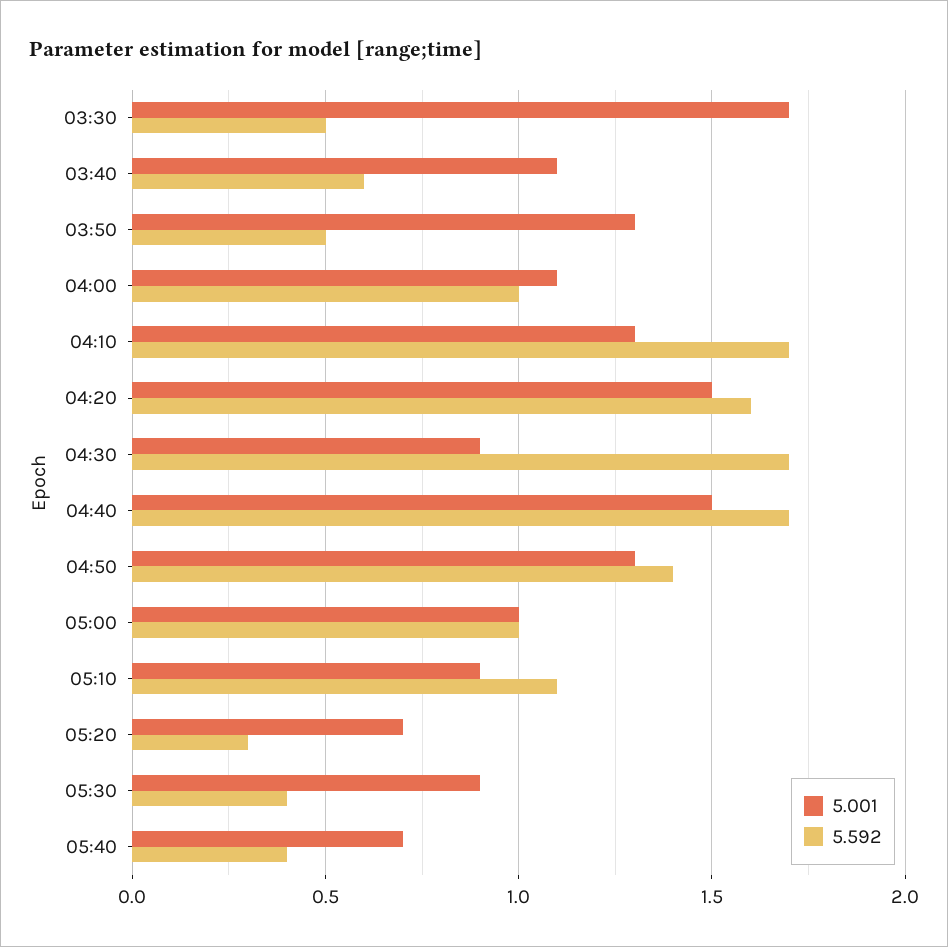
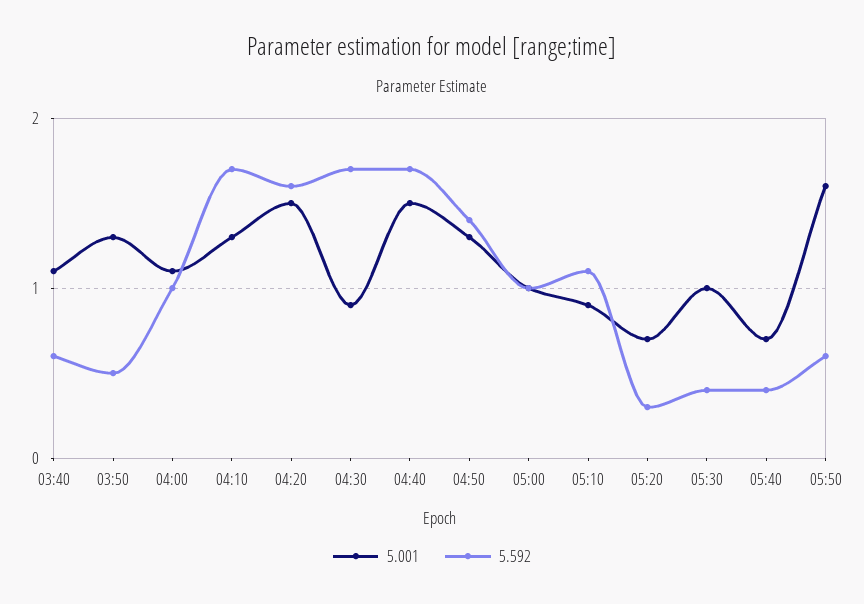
5.001, 03:30: 1.7 -> none
5.592, 03:30: 0.5 -> none
5.001, 05:30: 0.9 -> 1
5.001, 05:50: none -> 1.6
5.592, 05:50: none -> 0.6

